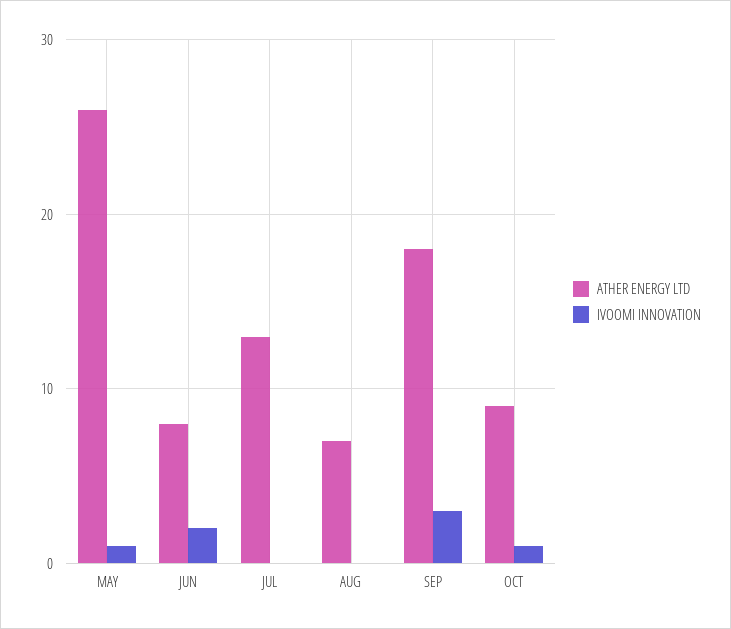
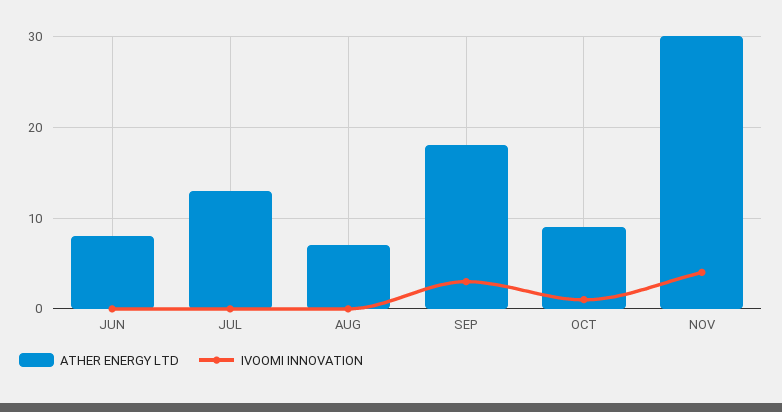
ATHER ENERGY LTD, MAY: 26 -> none
IVOOMI INNOVATION, MAY: 1 -> none
IVOOMI INNOVATION, JUN: 2 -> 0
ATHER ENERGY LTD, NOV: none -> 30
IVOOMI INNOVATION, NOV: none -> 4

